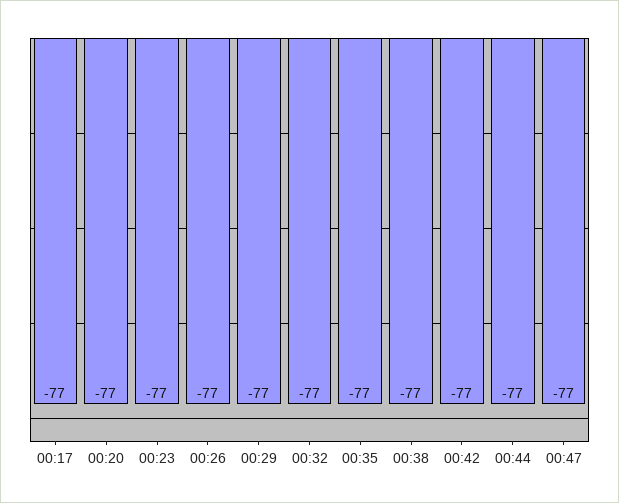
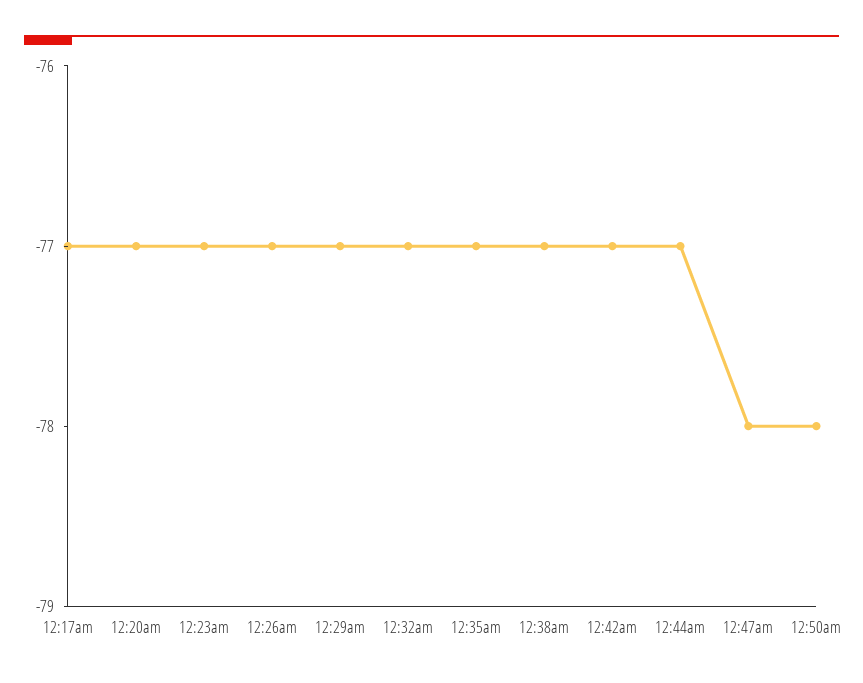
00:47: -77 -> -78
12:50am: none -> -78

